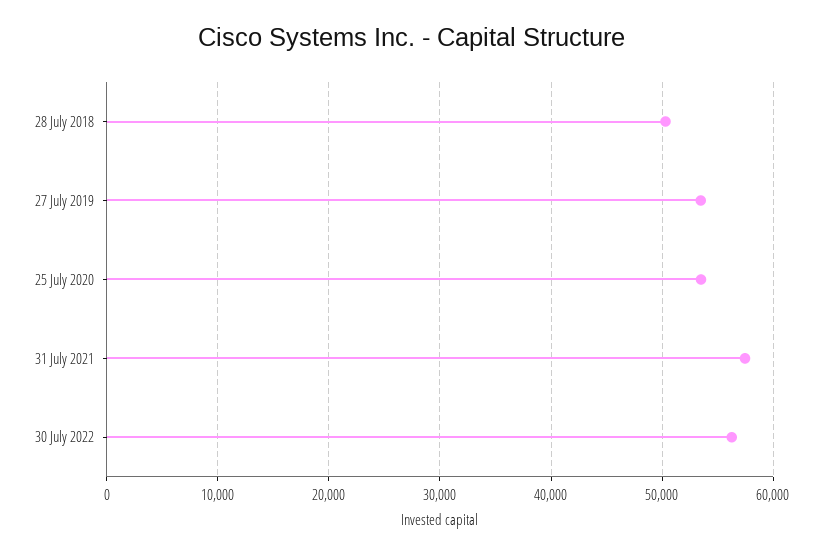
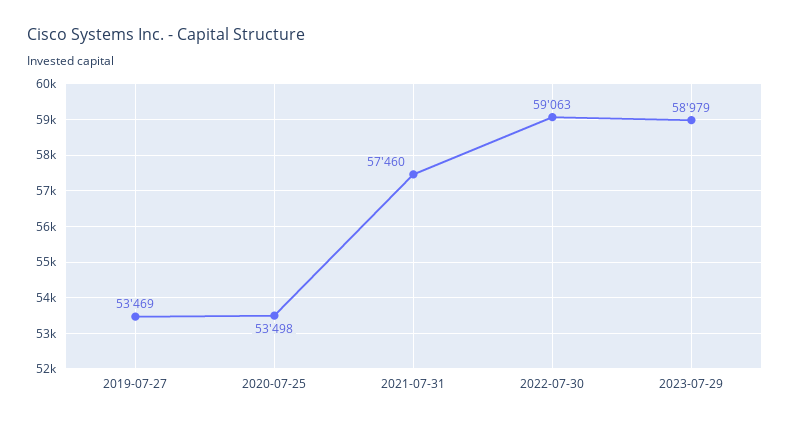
28 July 2018: 50000 -> none
30 July 2022: 56000 -> 59063
2023-07-29: none -> 58979

